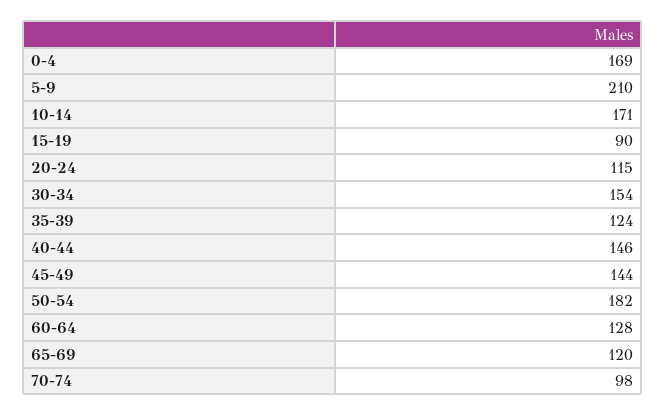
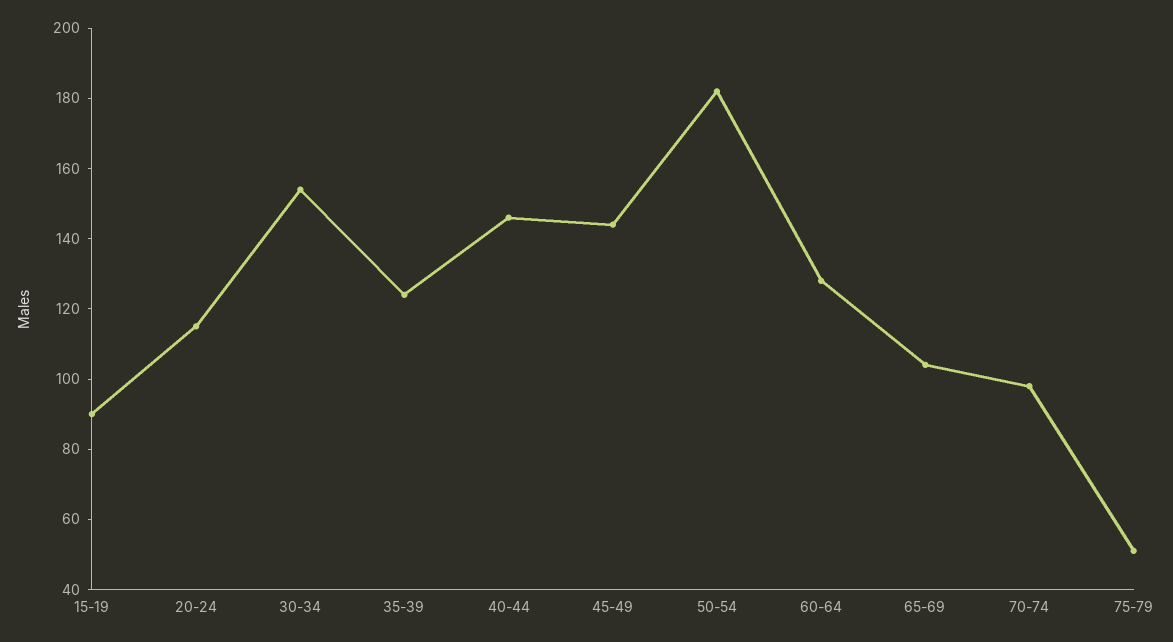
0-4: 169 -> none
5-9: 210 -> none
10-14: 171 -> none
65-69: 120 -> 105
75-79: none -> 50

